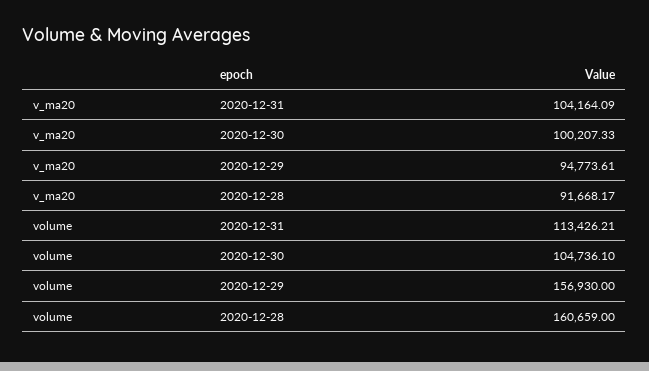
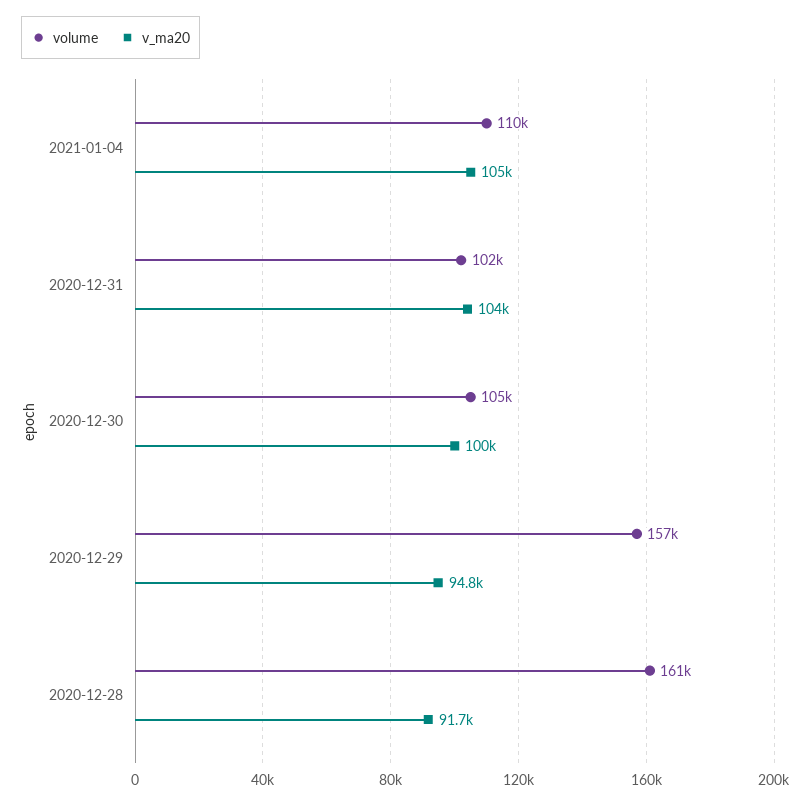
volume, 2020-12-31: 113426.21 -> 102000
volume, 2021-01-04: none -> 110000
v_ma20, 2021-01-04: none -> 105000

